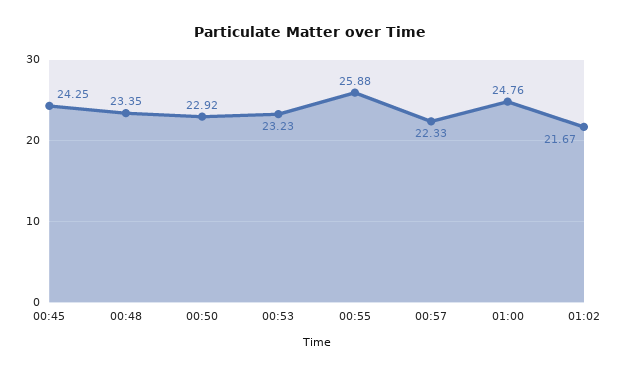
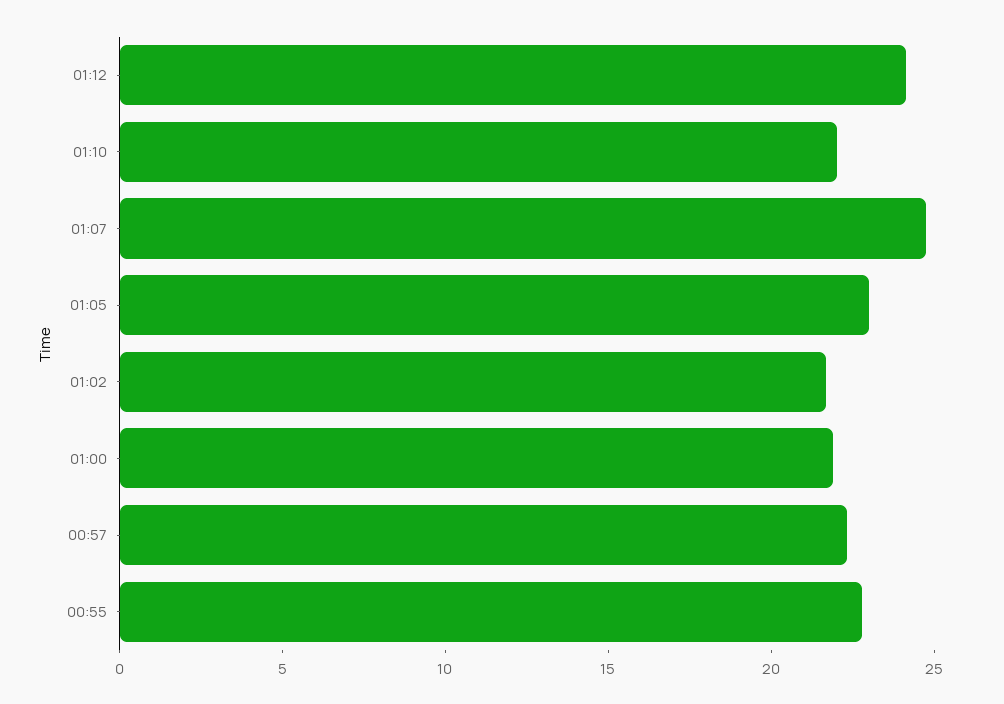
00:45: 24.25 -> none
00:48: 23.35 -> none
00:50: 22.92 -> none
00:53: 23.23 -> none
00:55: 25.88 -> 23
01:00: 24.76 -> 22
01:12: none -> 24
01:10: none -> 22
01:07: none -> 25
01:05: none -> 23

